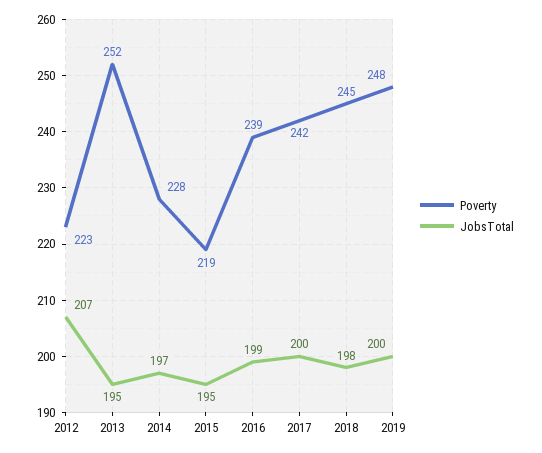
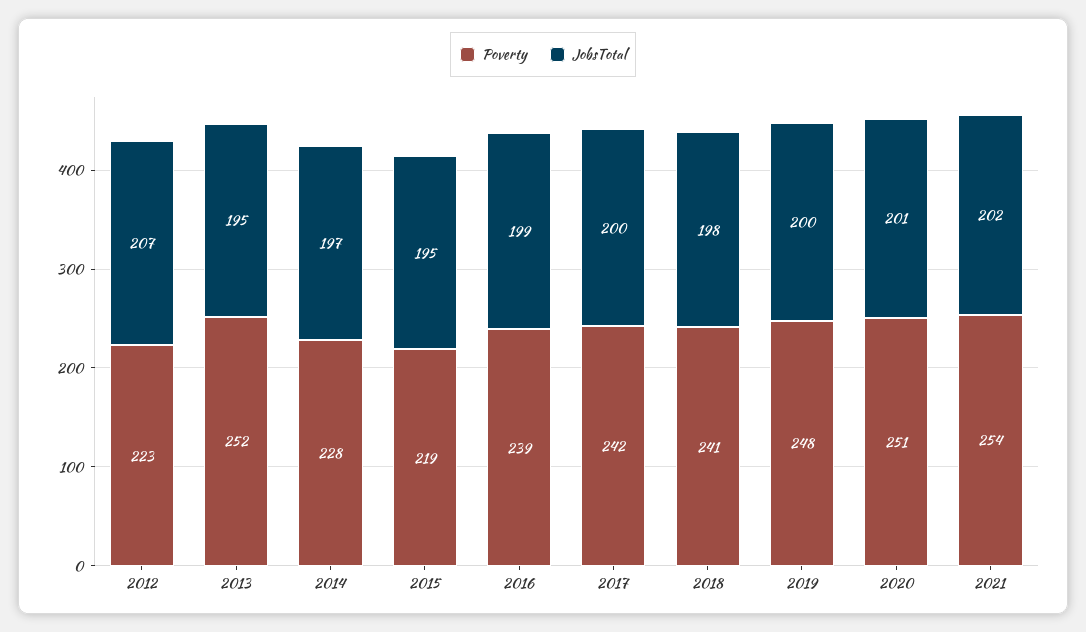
Poverty, 2018: 245 -> 241
Poverty, 2020: none -> 251
JobsTotal, 2020: none -> 201
Poverty, 2021: none -> 254
JobsTotal, 2021: none -> 202

